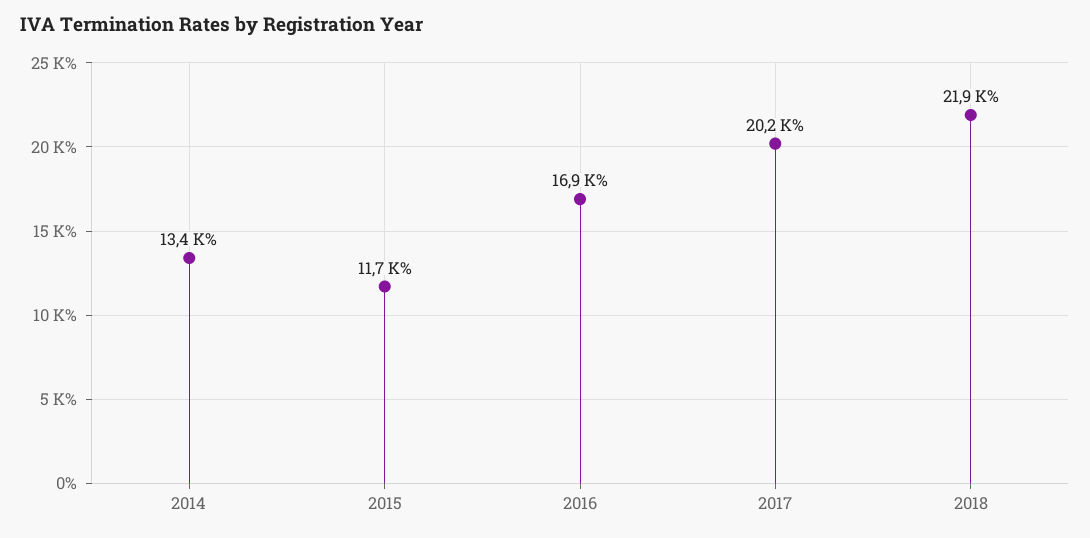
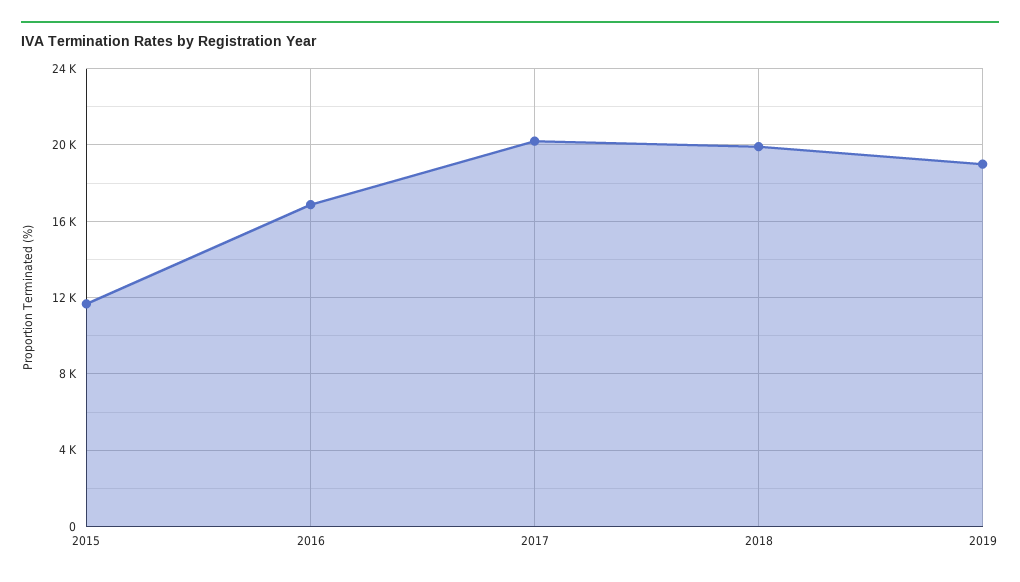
2014: 13400 -> none
2018: 21900 -> 20000
2019: none -> 19000

